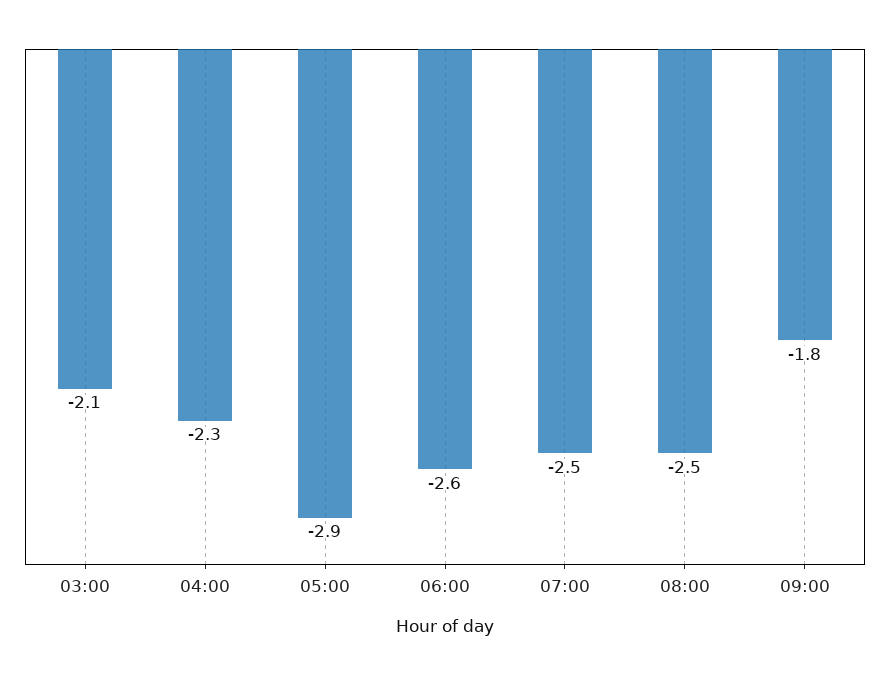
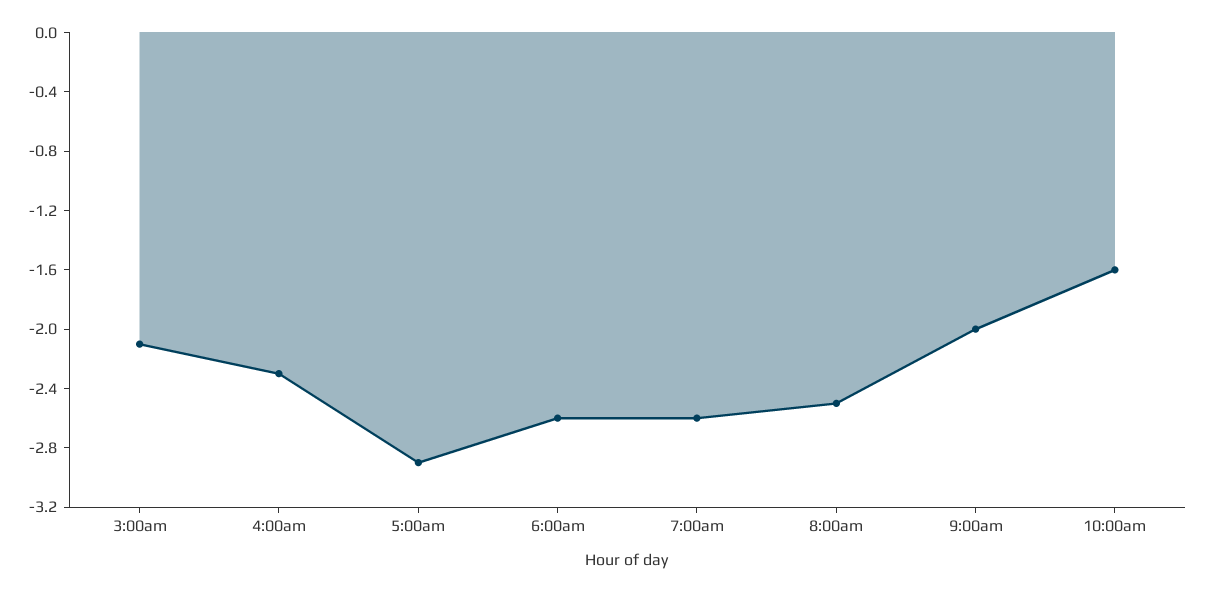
07:00: -2.5 -> -2.6
09:00: -1.8 -> -2
10:00am: none -> -1.6

